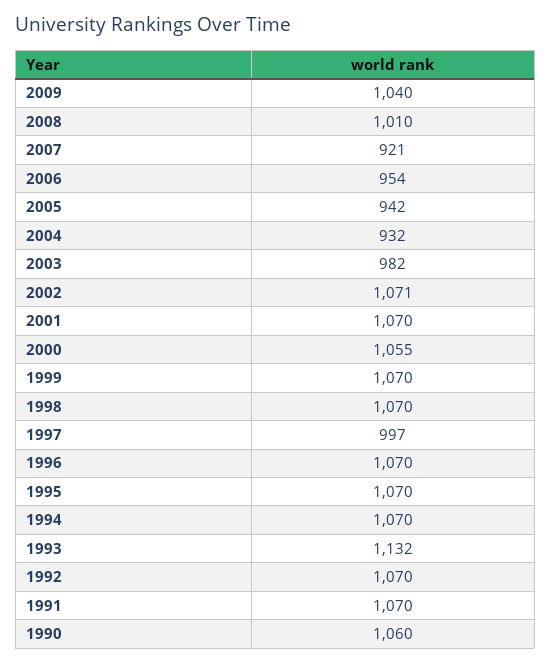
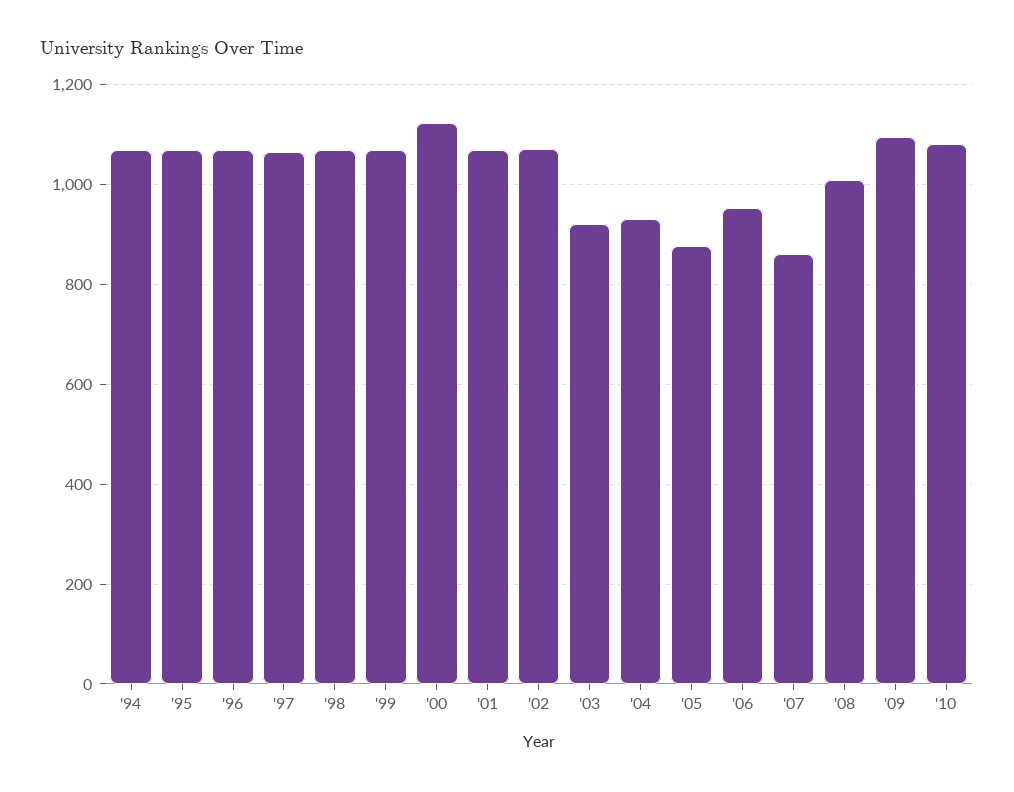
2009: 1040 -> 1100
2007: 921 -> 860
2005: 942 -> 880
2003: 982 -> 920
2000: 1055 -> 1120
1997: 997 -> 1060
1993: 1132 -> none
1992: 1070 -> none
1991: 1070 -> none
1990: 1060 -> none
'10: none -> 1080

